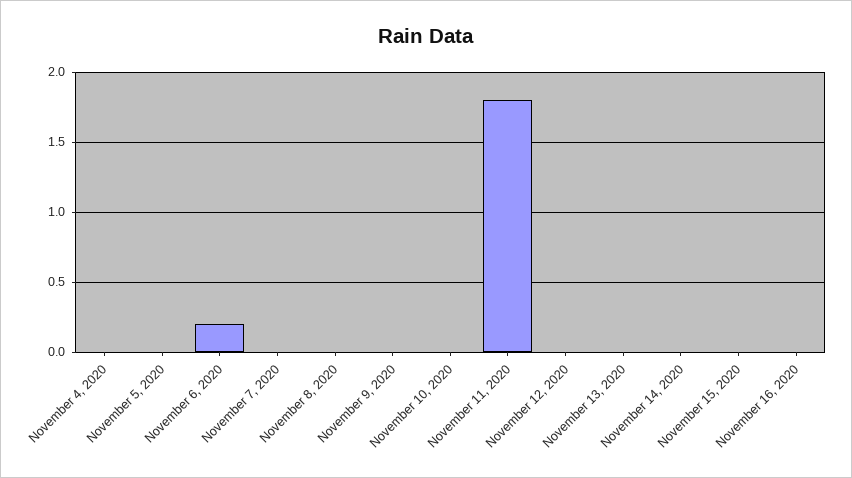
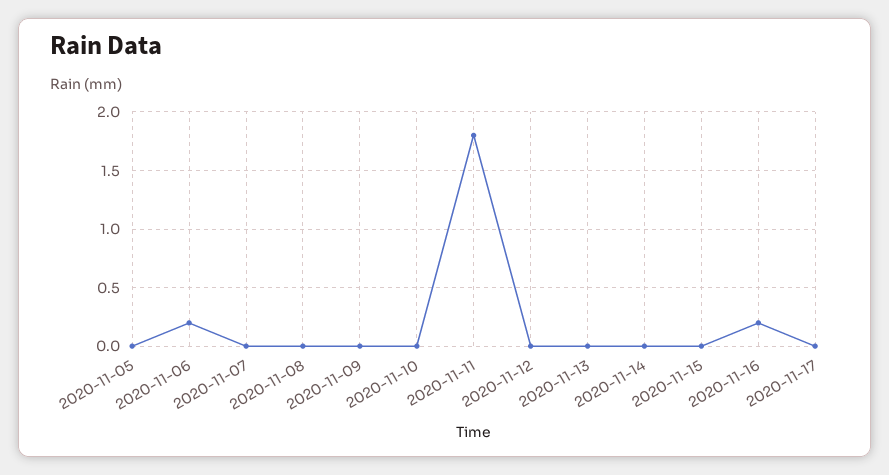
November 4, 2020: 0 -> none
November 16, 2020: 0 -> 0.2
2020-11-17: none -> 0

